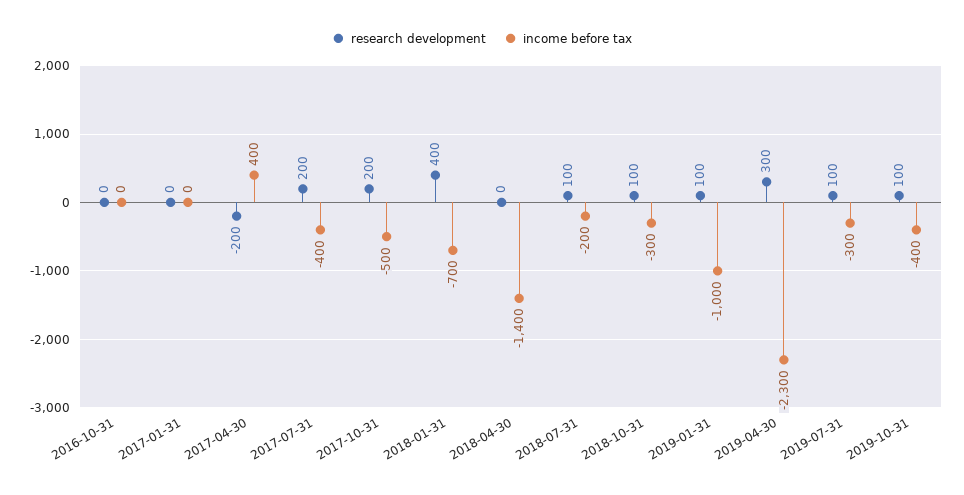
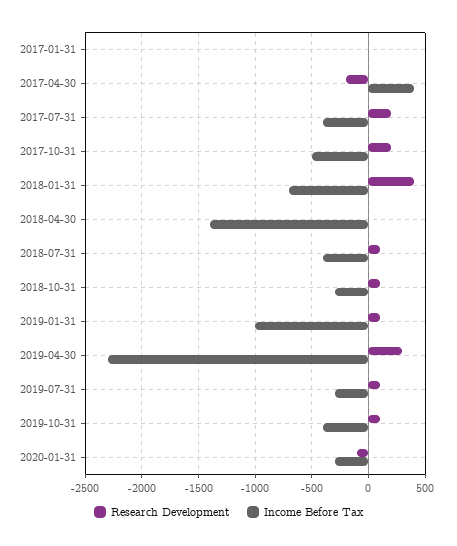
research development, 2016-10-31: 0 -> none
income before tax, 2016-10-31: 0 -> none
income before tax, 2018-07-31: -200 -> -400
research development, 2020-01-31: none -> -100
income before tax, 2020-01-31: none -> -300

